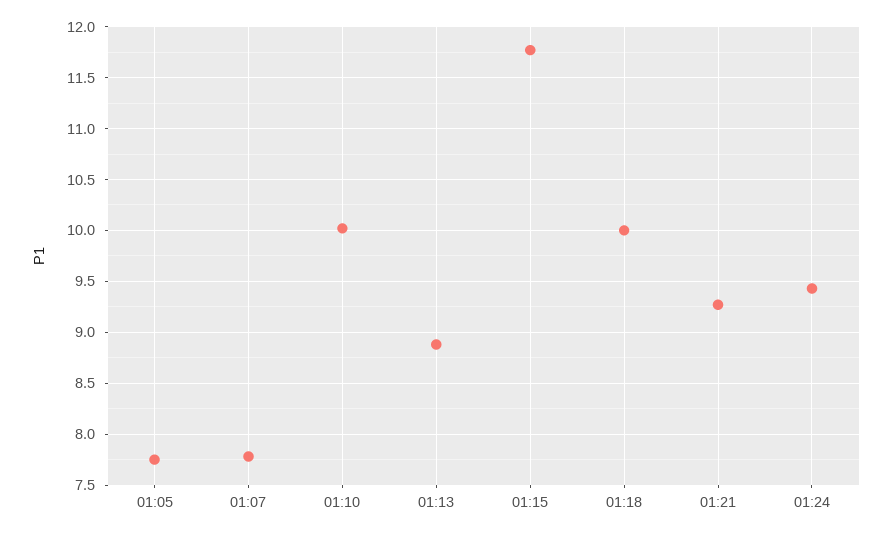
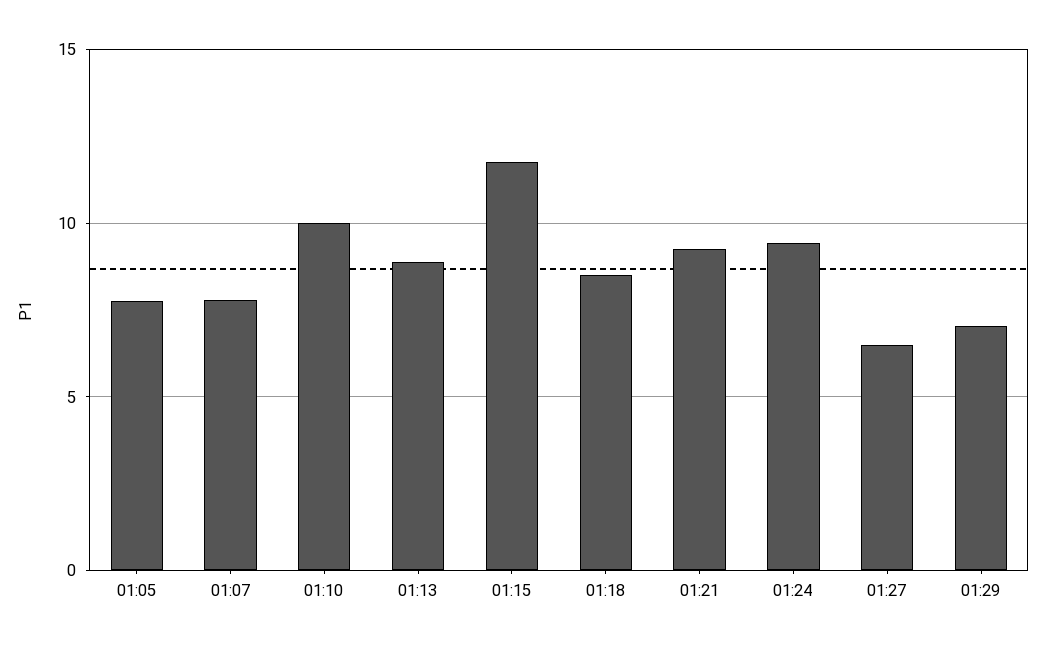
01:18: 10 -> 8.5
01:27: none -> 6.5
01:29: none -> 7

